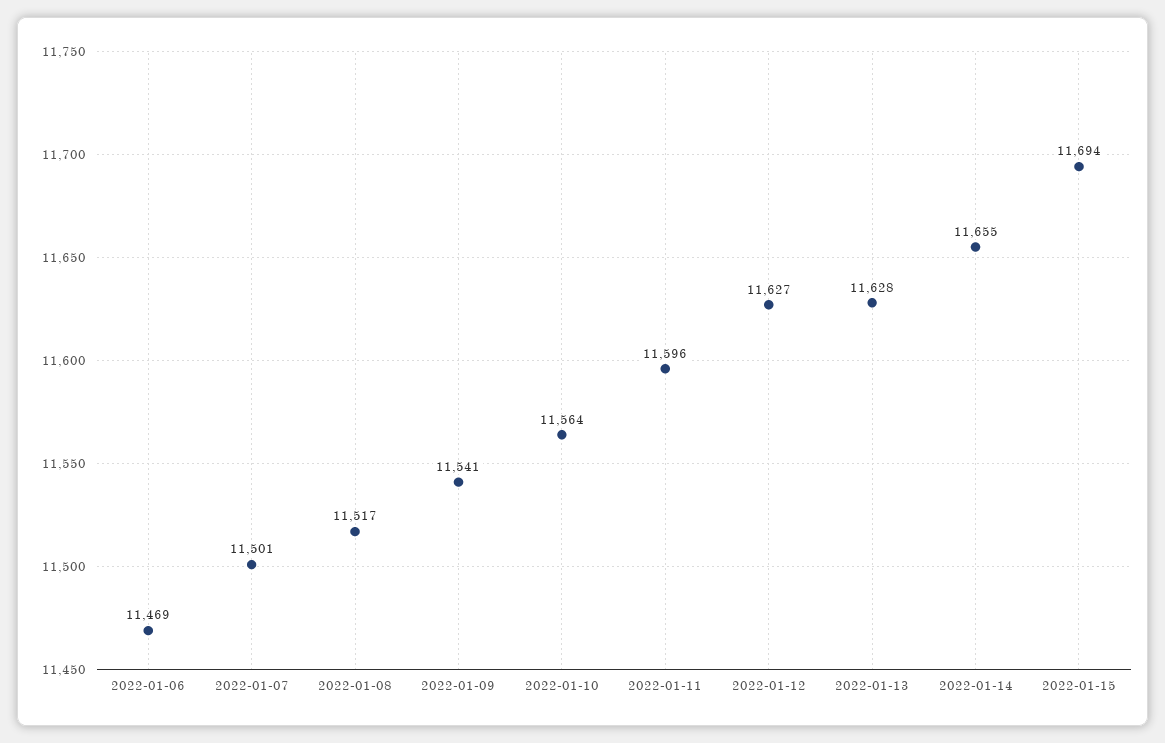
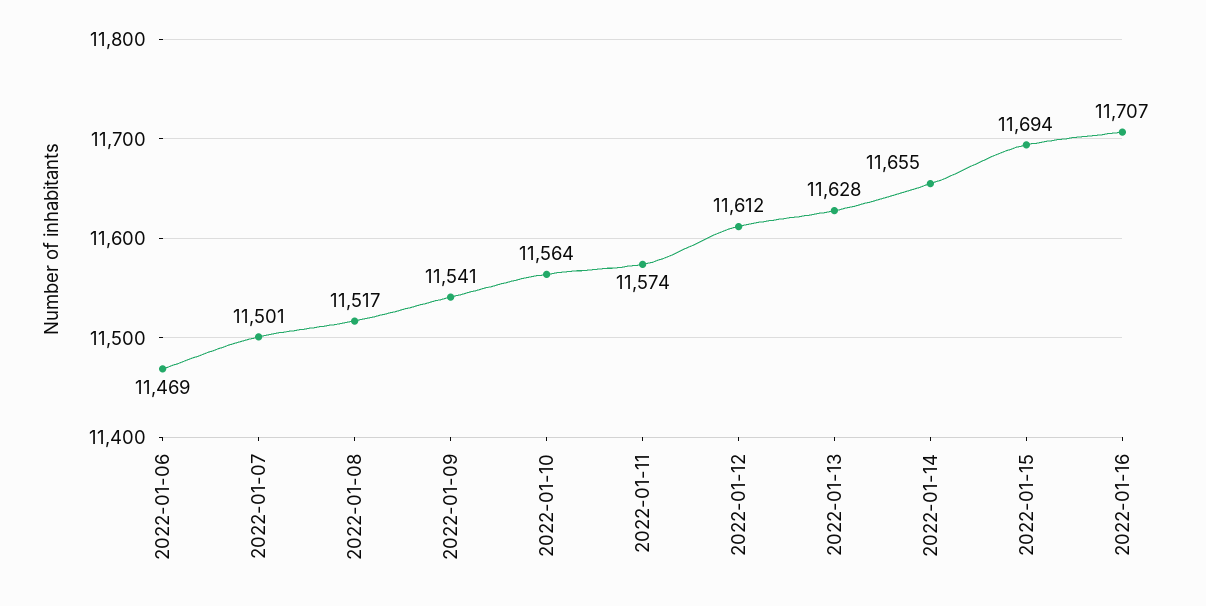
2022-01-11: 11596 -> 11574
2022-01-12: 11627 -> 11612
2022-01-16: none -> 11707

